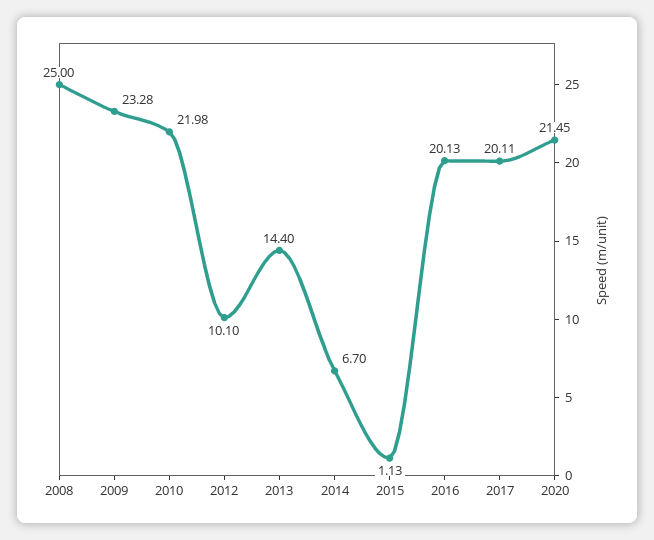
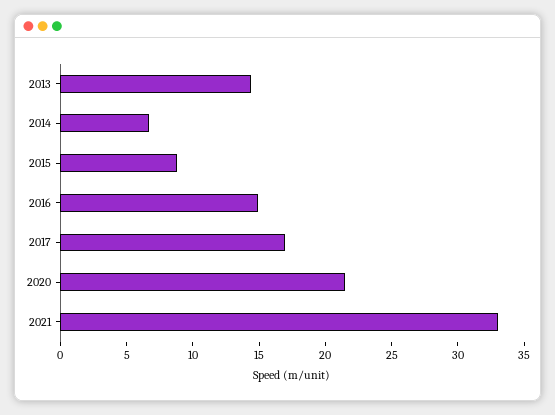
2008: 25 -> none
2009: 23.28 -> none
2010: 21.98 -> none
2012: 10.1 -> none
2015: 1.13 -> 9
2016: 20.13 -> 15
2017: 20.11 -> 17
2021: none -> 33

